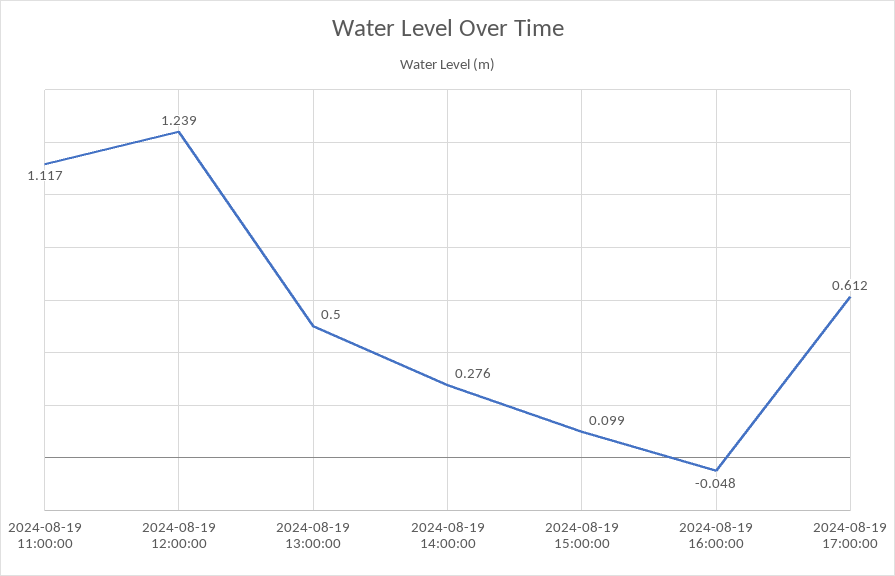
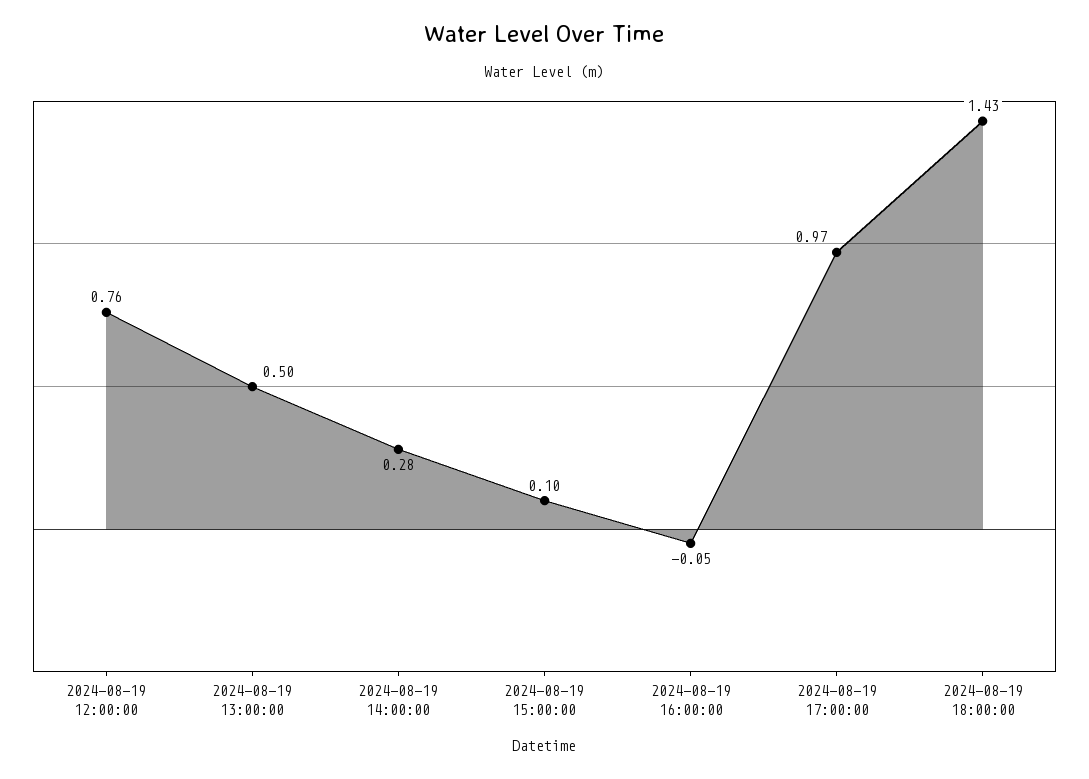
2024-08-19 11:00:00: 1.117 -> none
2024-08-19 12:00:00: 1.239 -> 0.76
2024-08-19 17:00:00: 0.612 -> 0.97
2024-08-19 18:00:00: none -> 1.43

